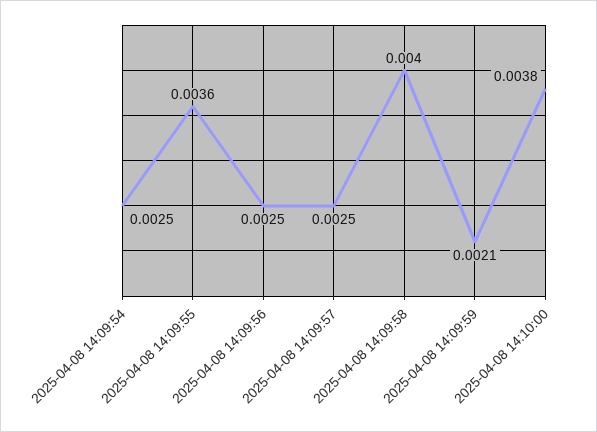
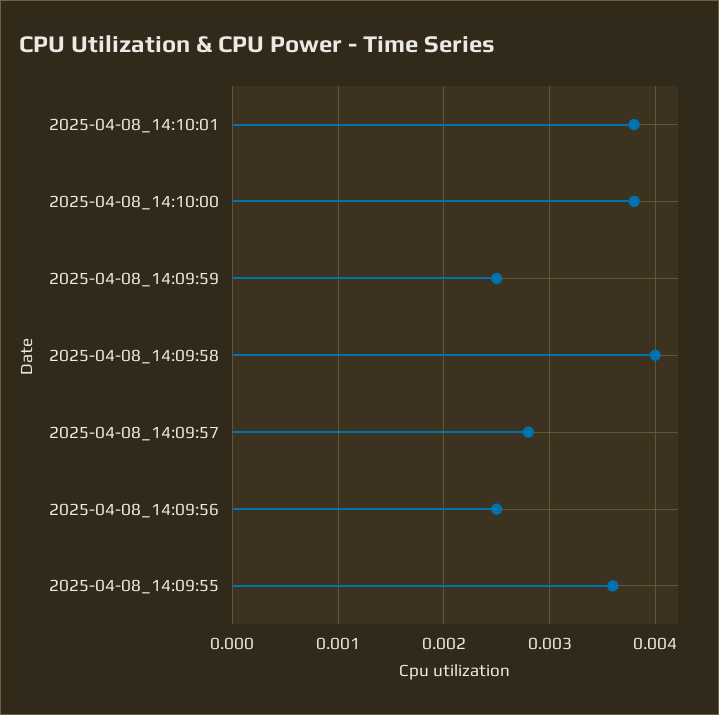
2025-04-08 14:09:54: 0.0025 -> none
2025-04-08 14:09:57: 0.0025 -> 0.0028
2025-04-08 14:09:59: 0.0021 -> 0.0025
2025-04-08_14:10:01: none -> 0.0038

